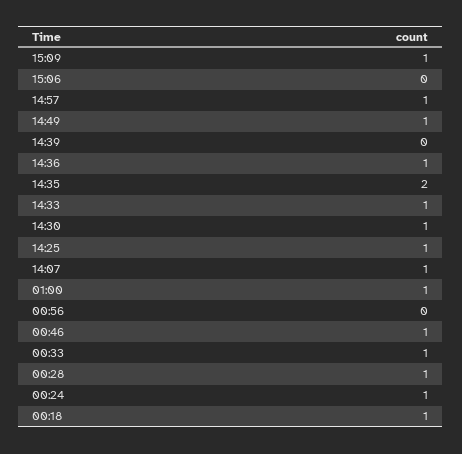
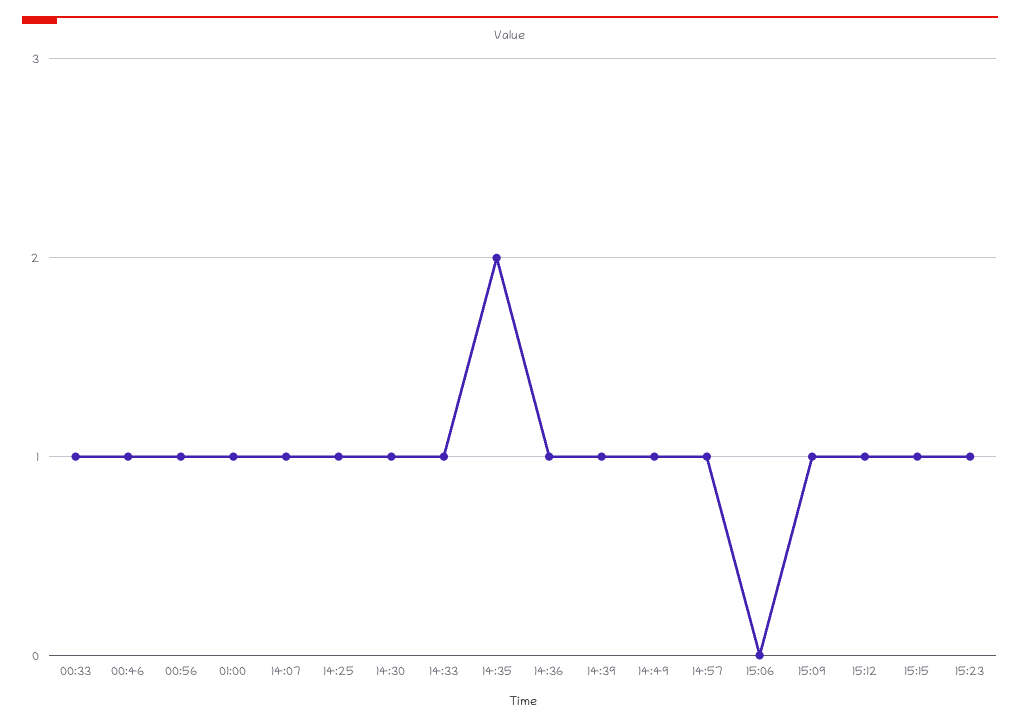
14:39: 0 -> 1
00:56: 0 -> 1
00:28: 1 -> none
00:24: 1 -> none
00:18: 1 -> none
15:12: none -> 1
15:15: none -> 1
15:23: none -> 1

